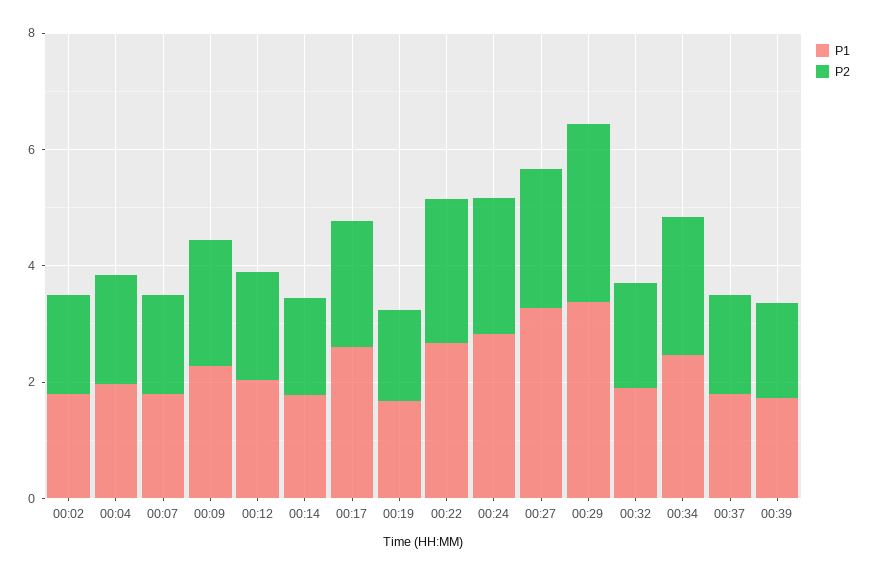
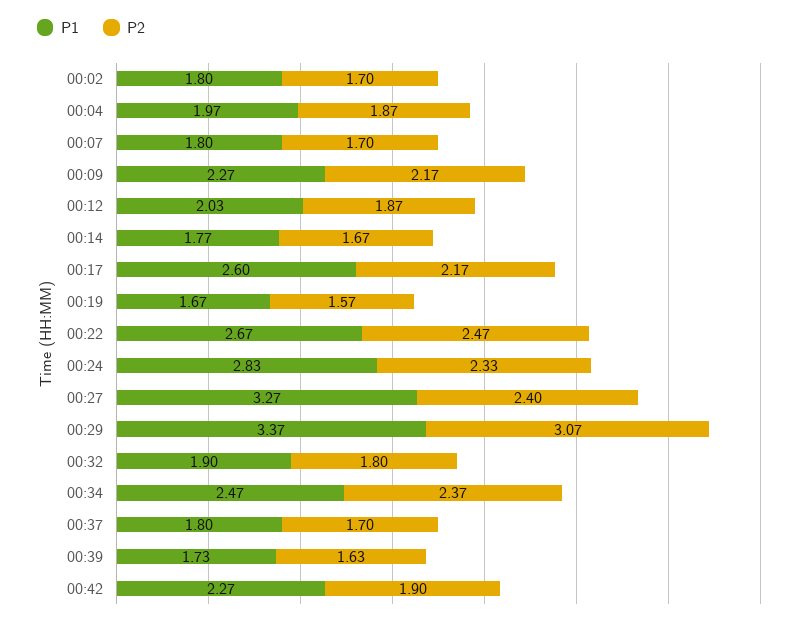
P1, 00:42: none -> 2.27
P2, 00:42: none -> 1.9

